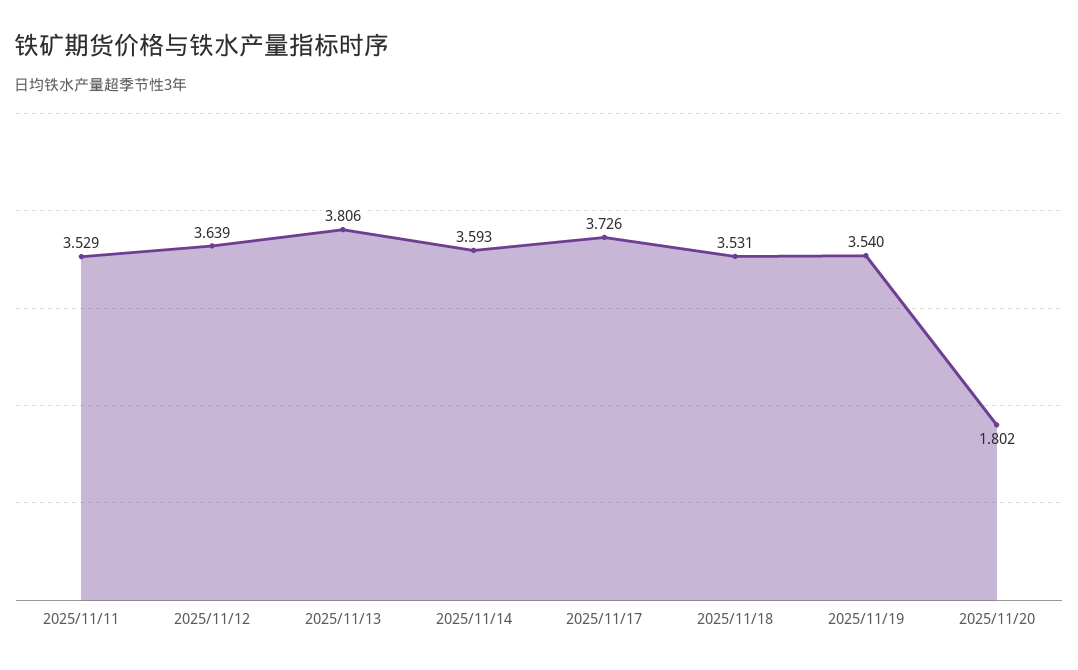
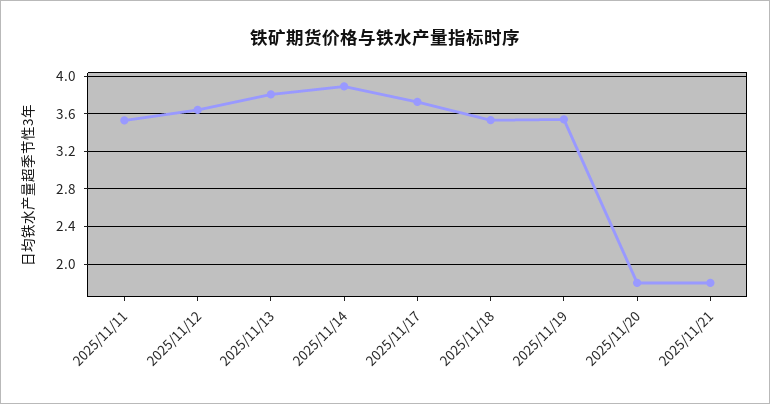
2025/11/14: 3.593 -> 3.9
2025/11/21: none -> 1.8

